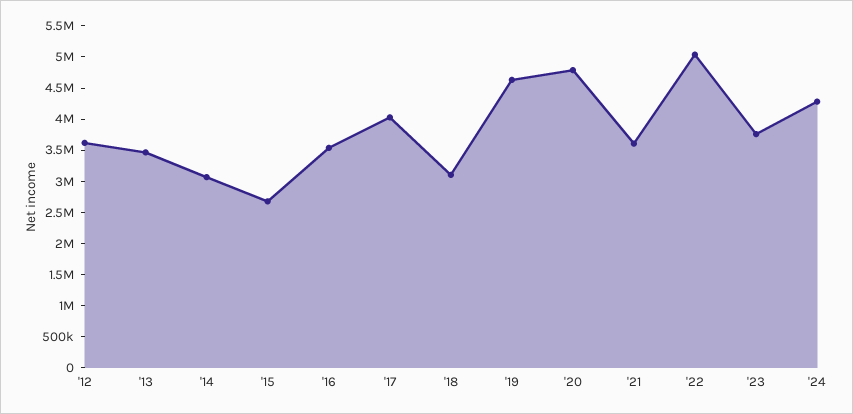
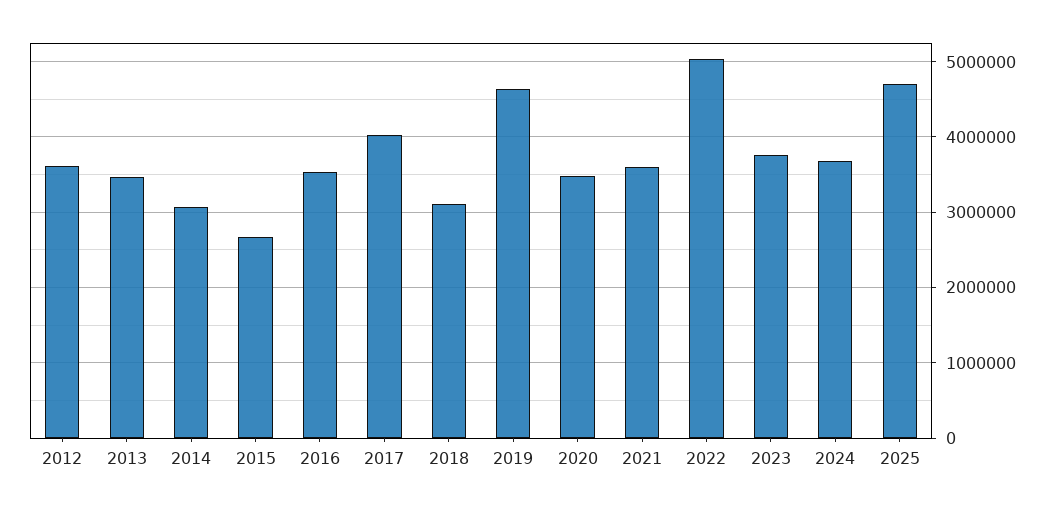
'20: 4750000 -> 3500000
'24: 4250000 -> 3700000
2025: none -> 4700000

